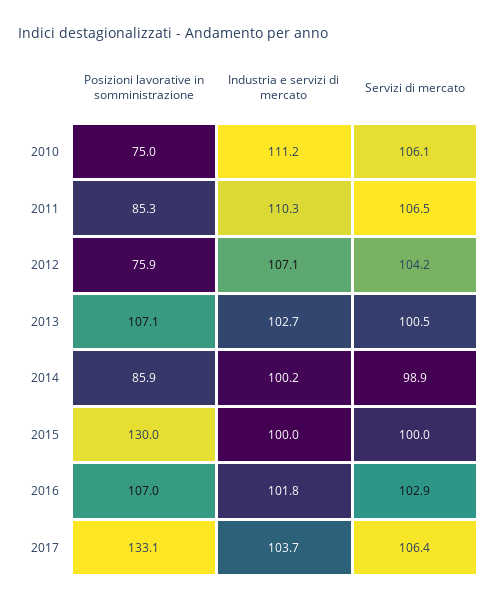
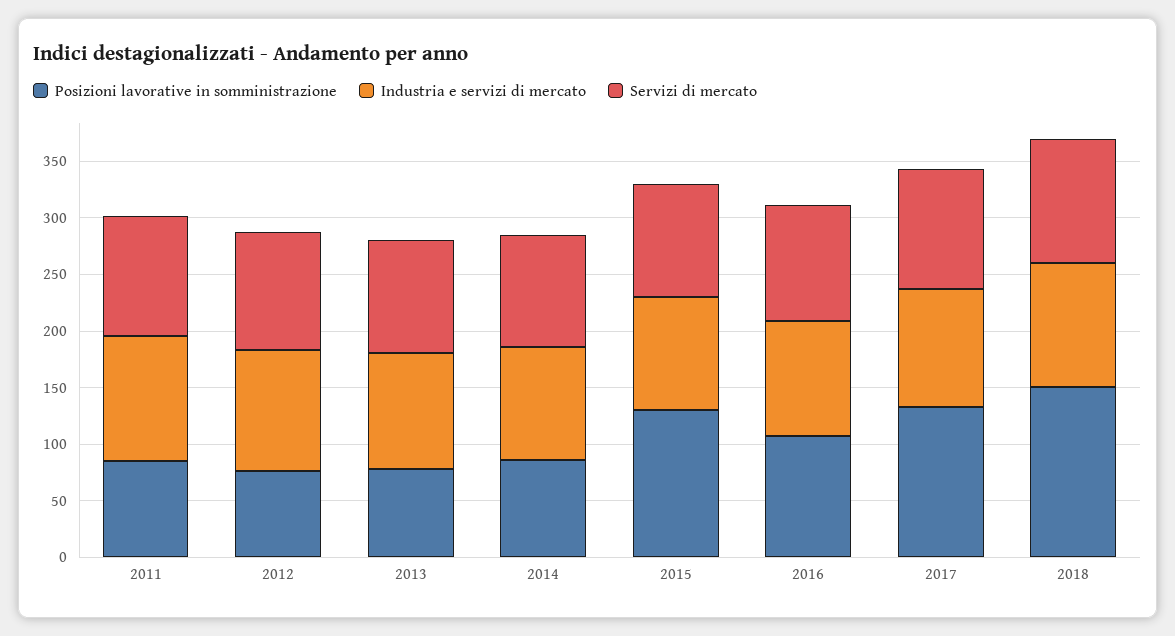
Posizioni lavorative in somministrazione, 2010: 75 -> none
Industria e servizi di mercato, 2010: 111.2 -> none
Servizi di mercato, 2010: 106.1 -> none
Posizioni lavorative in somministrazione, 2013: 107.1 -> 80
Posizioni lavorative in somministrazione, 2018: none -> 150
Industria e servizi di mercato, 2018: none -> 110
Servizi di mercato, 2018: none -> 110

